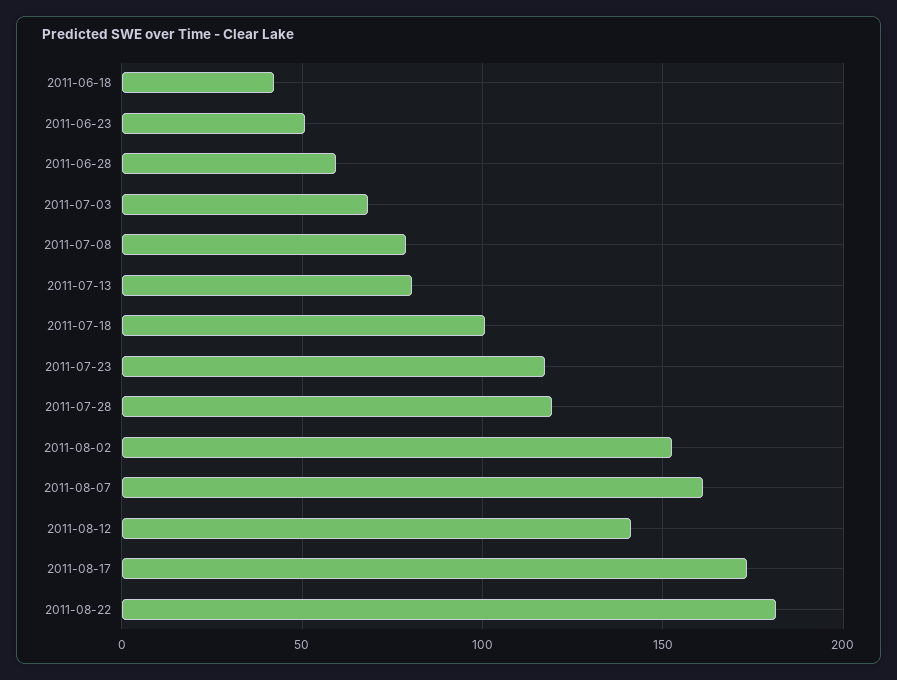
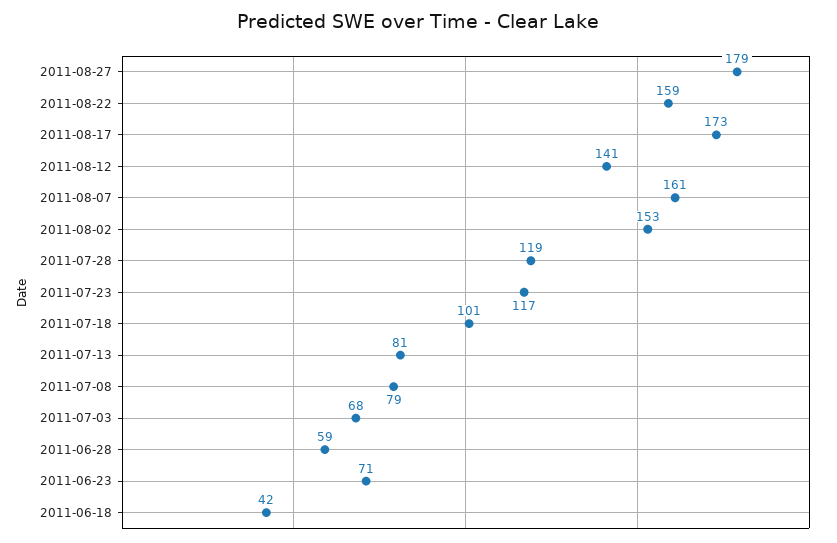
2011-06-23: 50 -> 71
2011-08-22: 180 -> 159
2011-08-27: none -> 179

